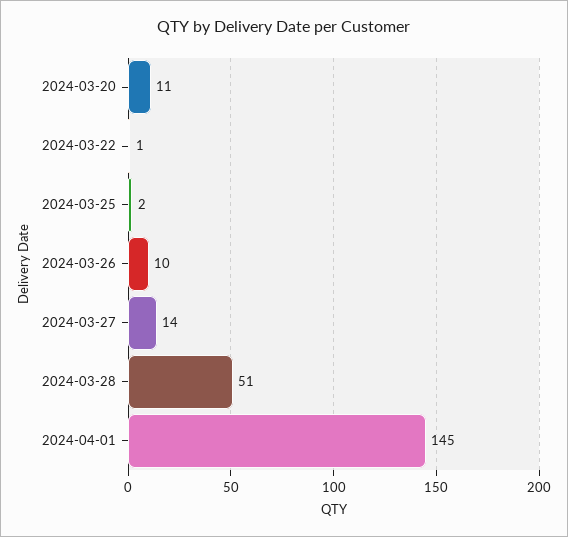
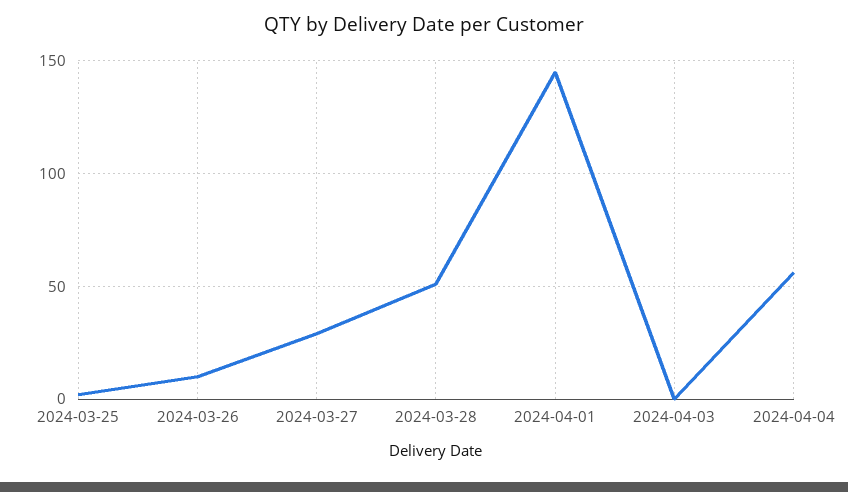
2024-03-20: 11 -> none
2024-03-22: 1 -> none
2024-03-27: 14 -> 30
2024-04-03: none -> 0
2024-04-04: none -> 55

